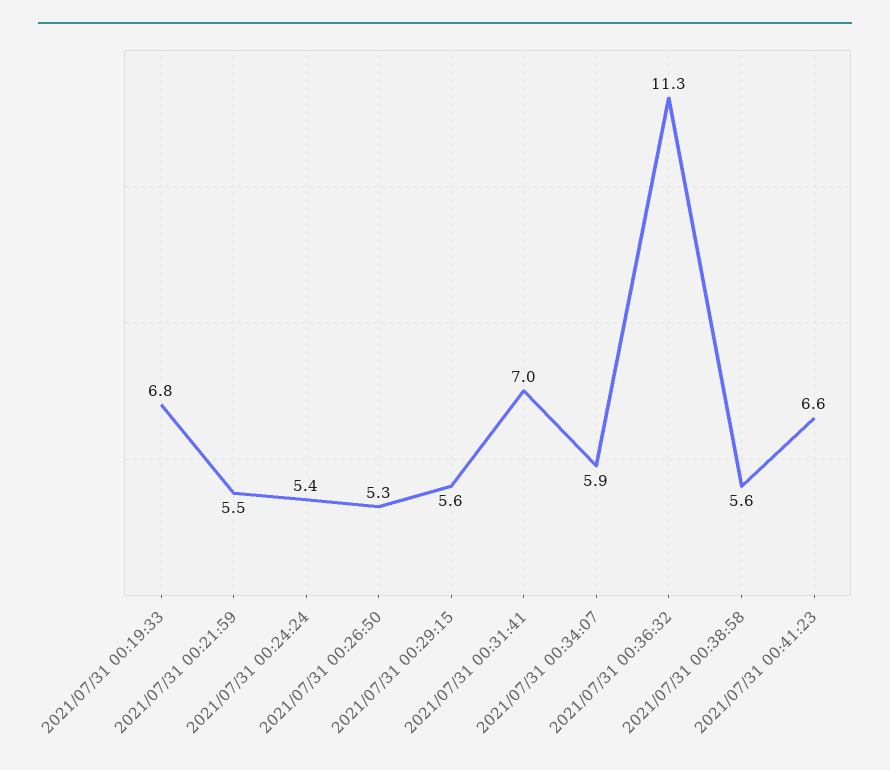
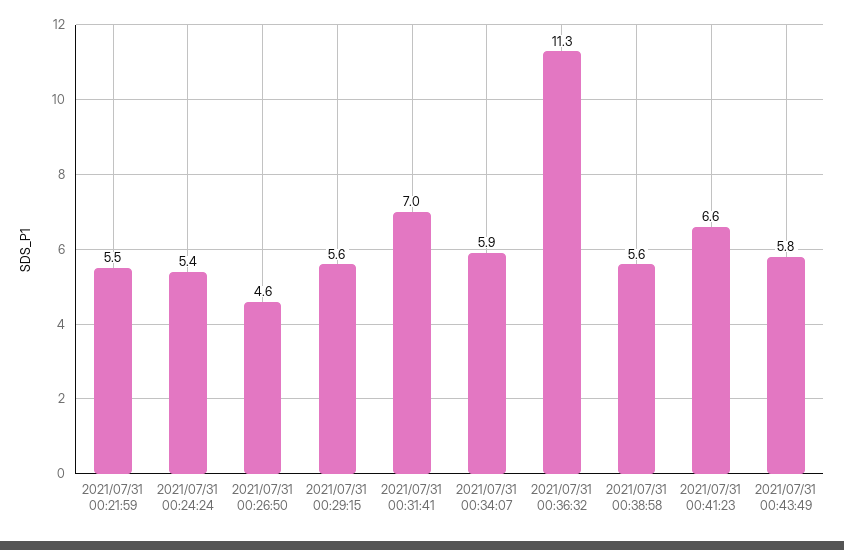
2021/07/31 00:19:33: 6.8 -> none
2021/07/31 00:26:50: 5.3 -> 4.6
2021/07/31 00:43:49: none -> 5.8

